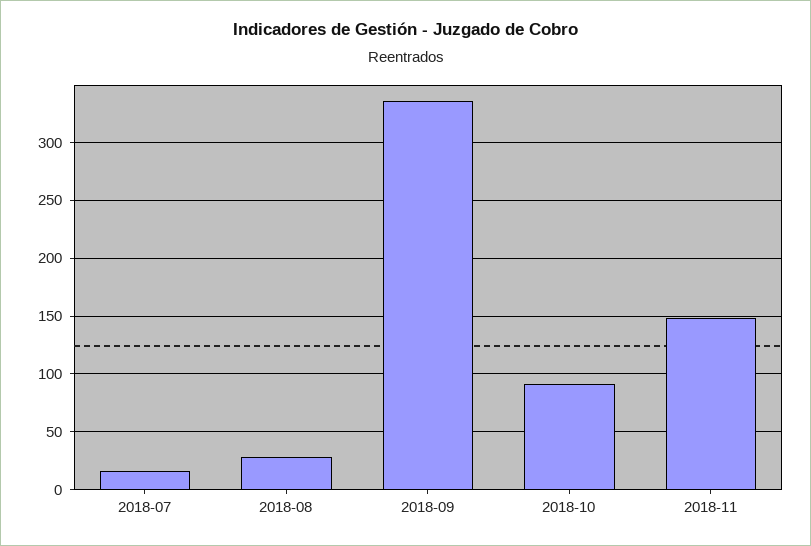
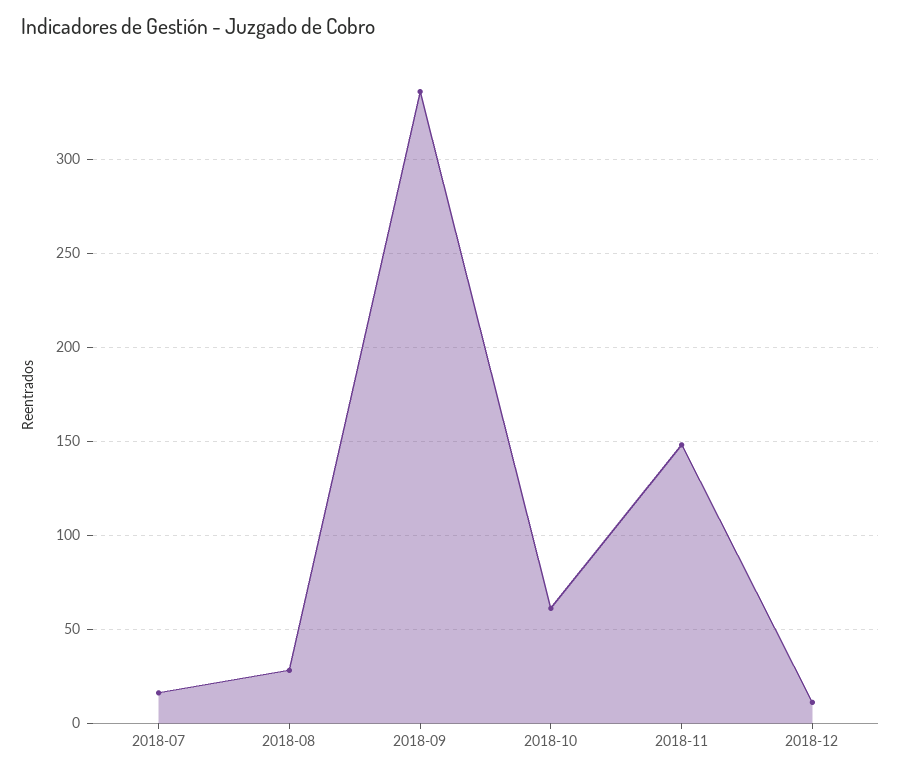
2018-10: 90 -> 60
2018-12: none -> 10

